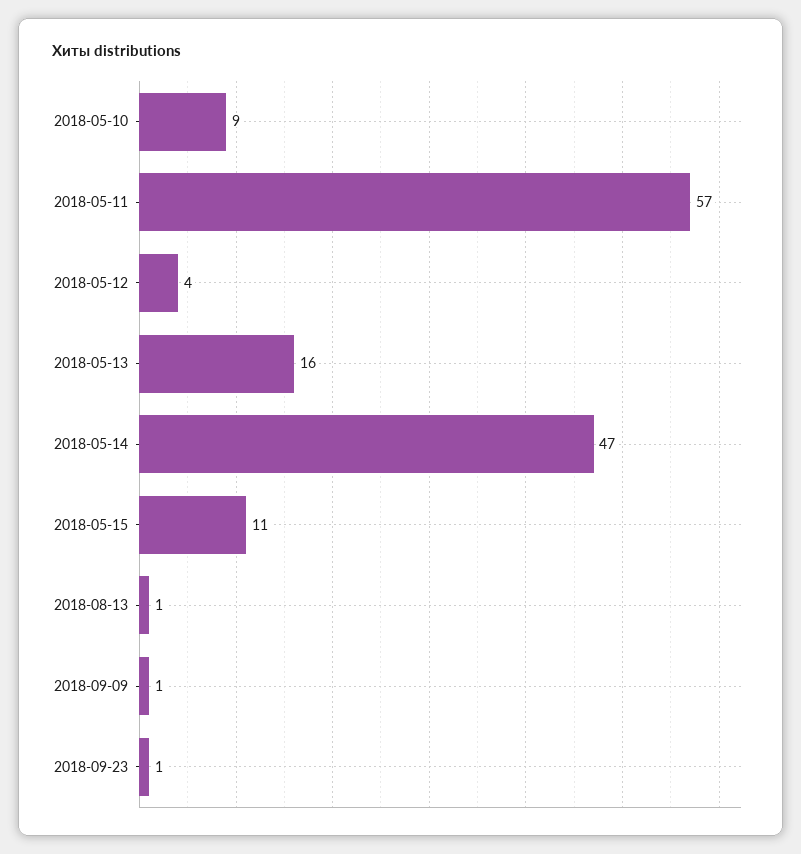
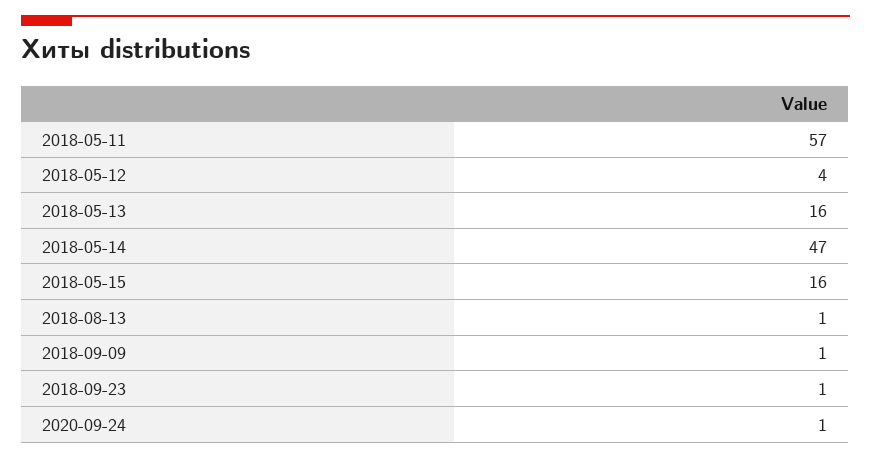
2018-05-10: 9 -> none
2018-05-15: 11 -> 16
2020-09-24: none -> 1

